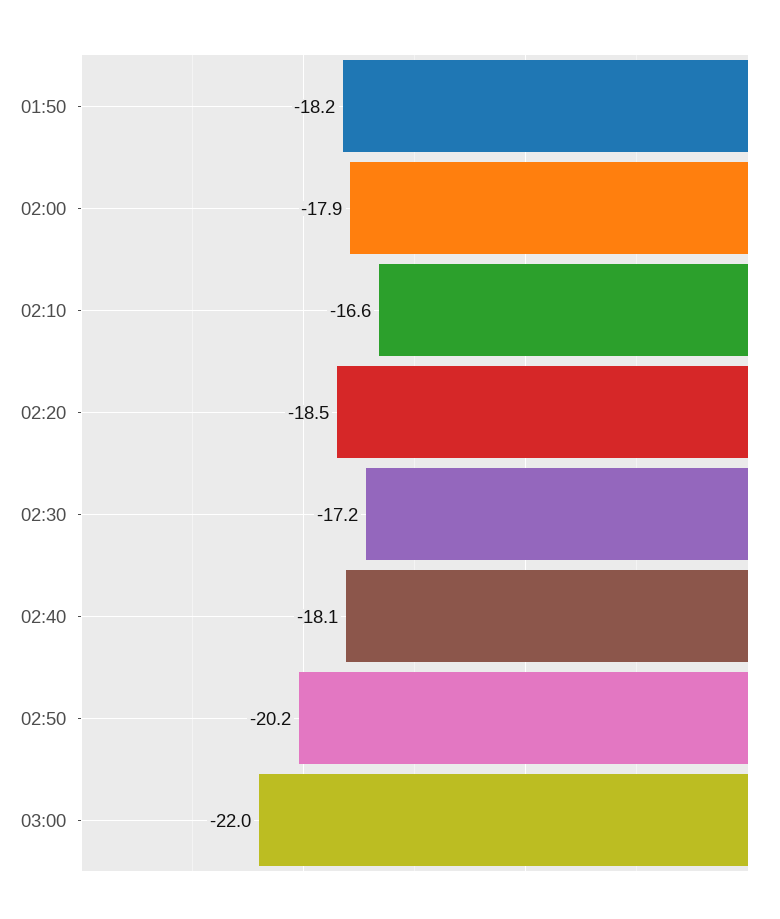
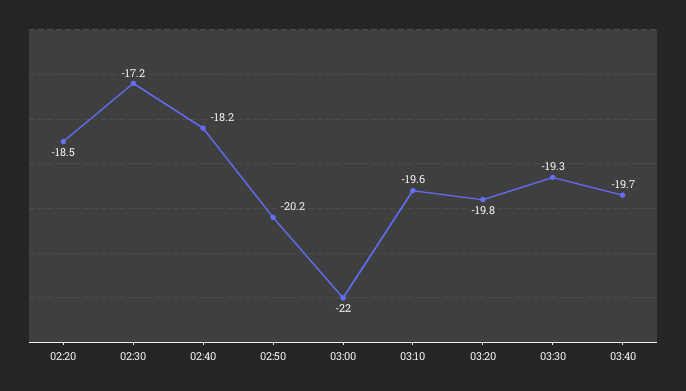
01:50: -18.2 -> none
02:00: -17.9 -> none
02:10: -16.6 -> none
02:40: -18.1 -> -18.2
03:10: none -> -19.6
03:20: none -> -19.8
03:30: none -> -19.3
03:40: none -> -19.7

